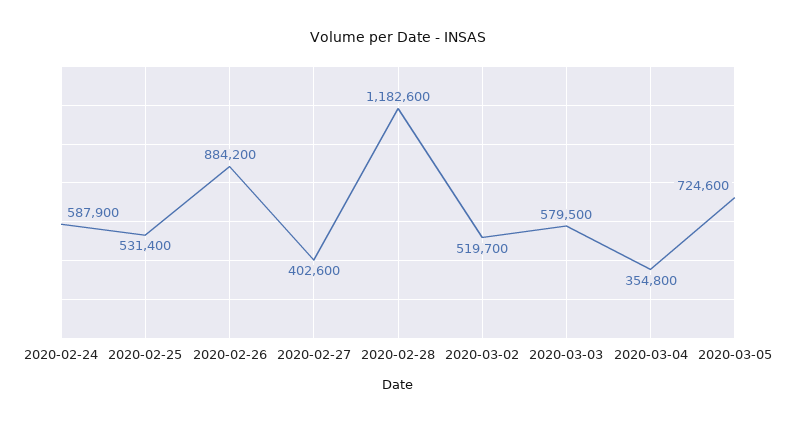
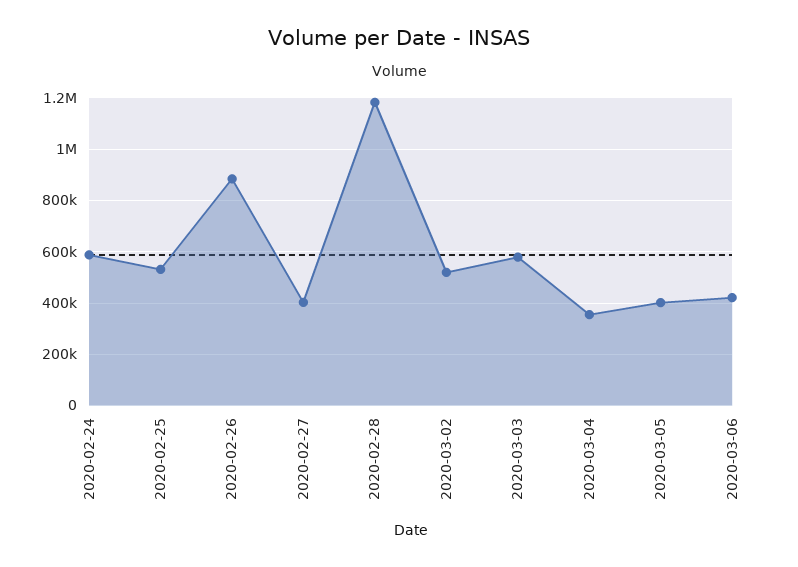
2020-03-05: 724600 -> 400000
2020-03-06: none -> 425000

